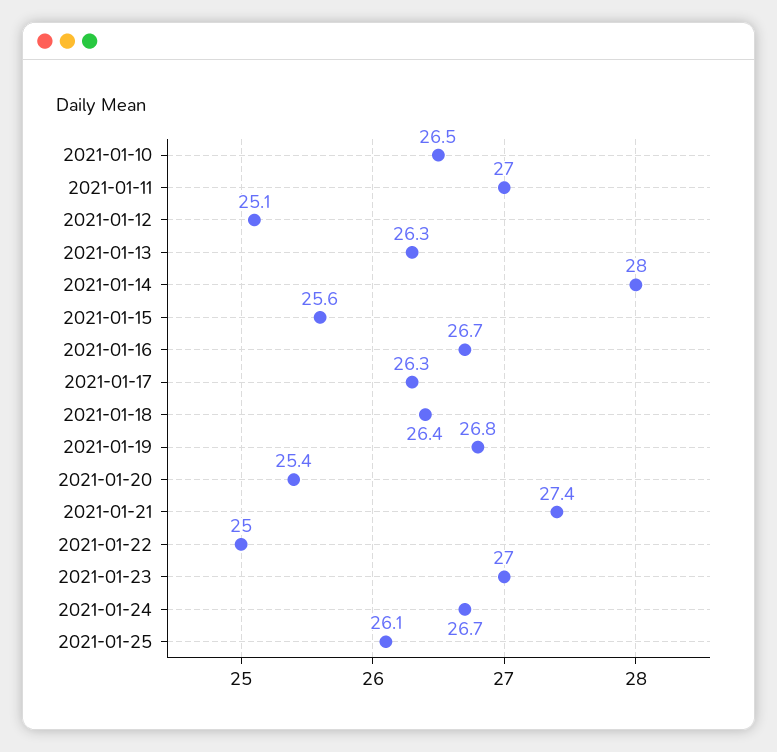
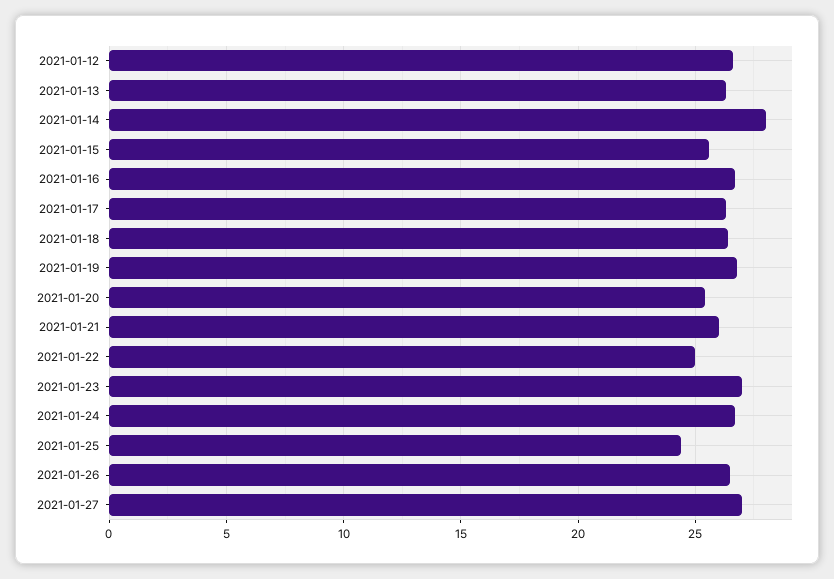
2021-01-10: 26.5 -> none
2021-01-11: 27 -> none
2021-01-12: 25.1 -> 26.5
2021-01-21: 27.4 -> 26
2021-01-25: 26.1 -> 24.5
2021-01-26: none -> 26.5
2021-01-27: none -> 27

